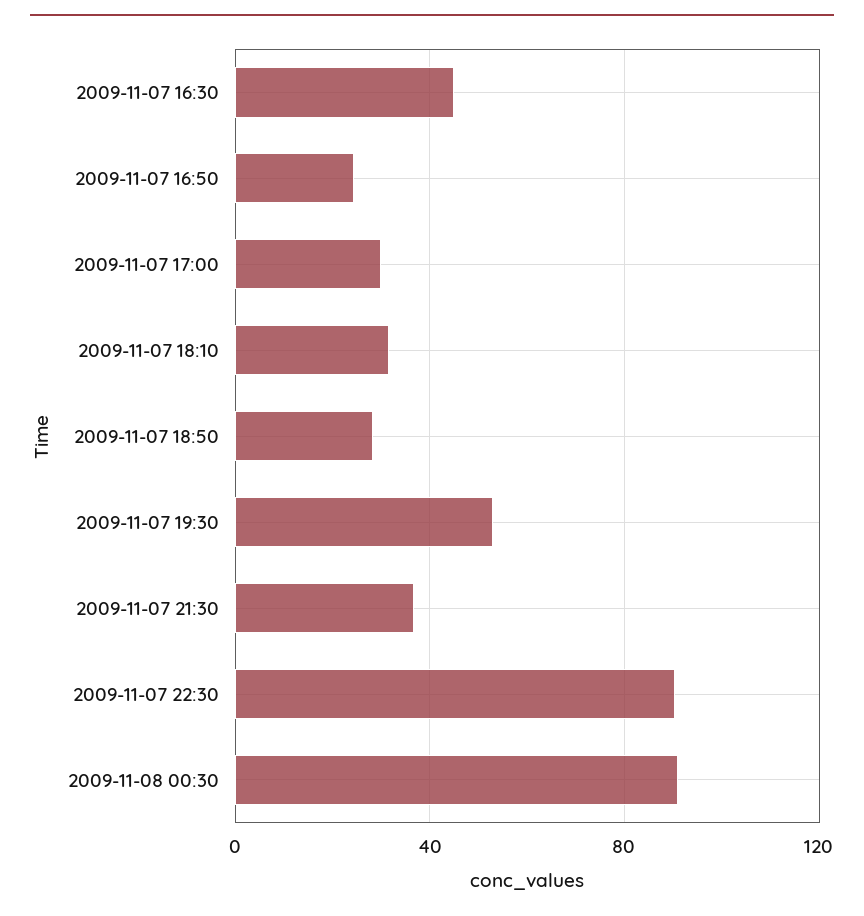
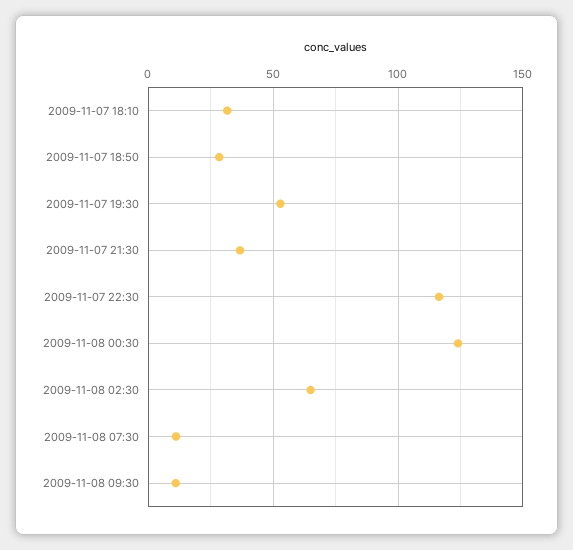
2009-11-07 16:30: 45 -> none
2009-11-07 16:50: 25 -> none
2009-11-07 17:00: 30 -> none
2009-11-07 22:30: 90 -> 115
2009-11-08 00:30: 90 -> 125
2009-11-08 02:30: none -> 65
2009-11-08 07:30: none -> 10
2009-11-08 09:30: none -> 10

